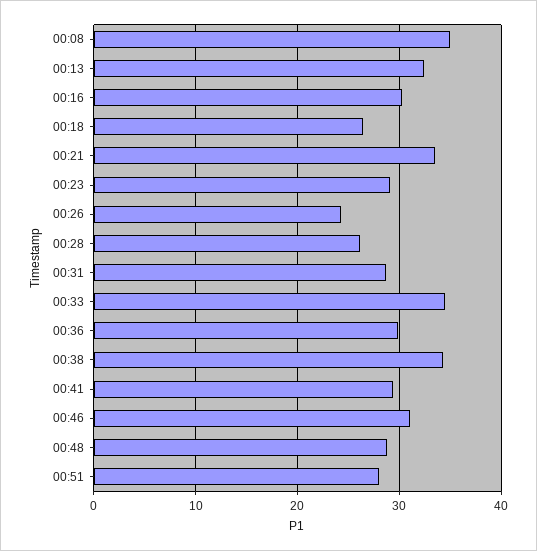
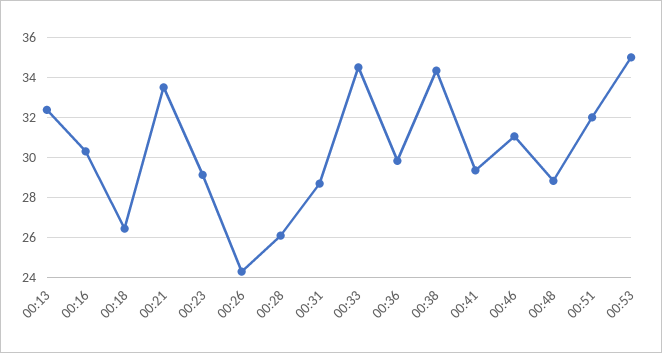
00:08: 35 -> none
00:51: 28 -> 32
00:53: none -> 35

